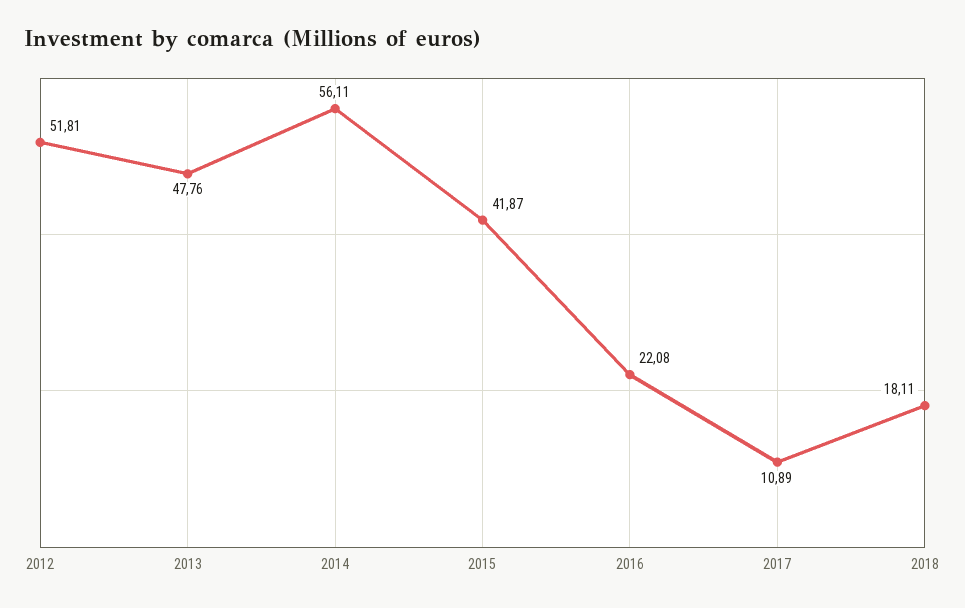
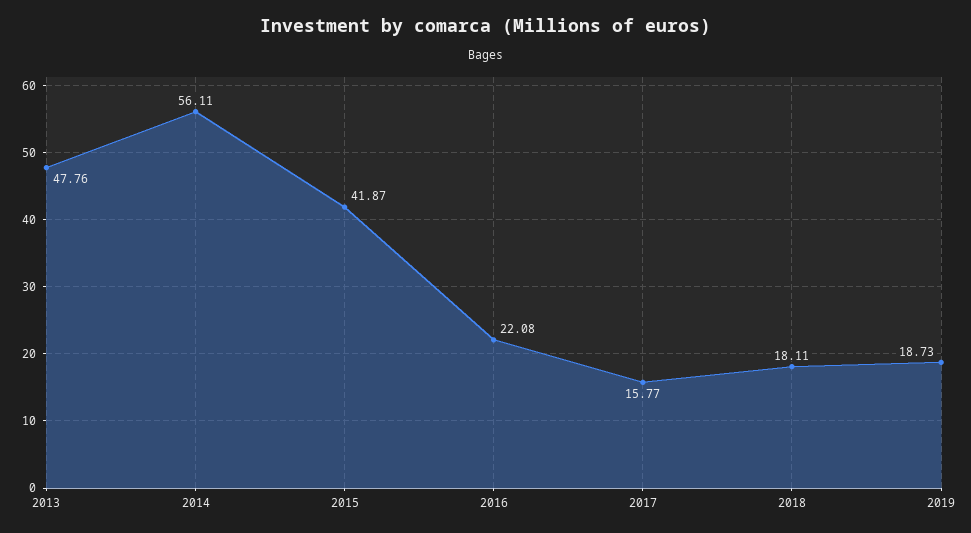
2012: 51.81 -> none
2017: 10.89 -> 15.77
2019: none -> 18.73

